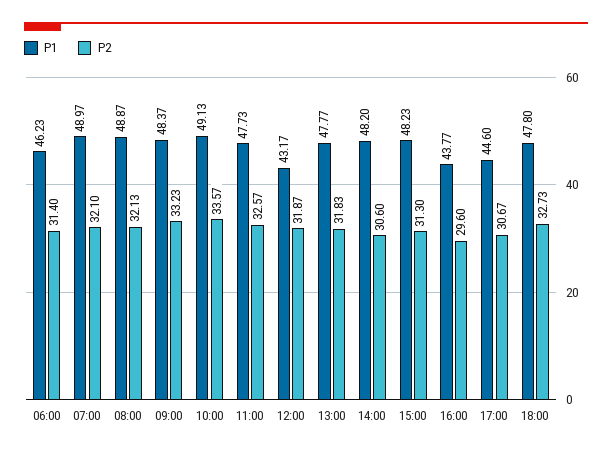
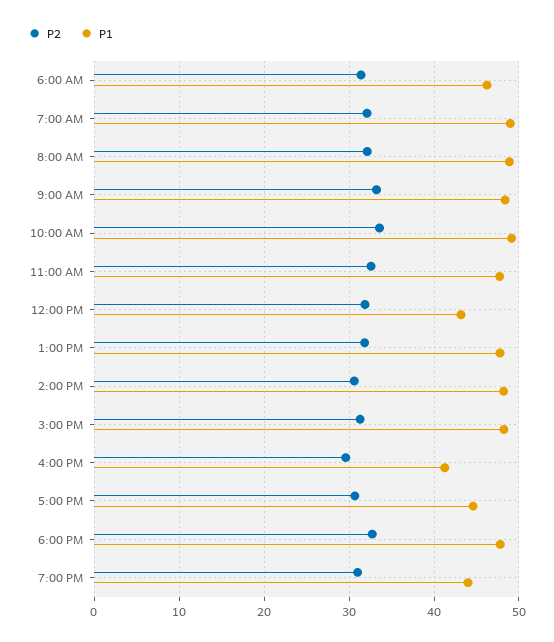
P1, 16:00: 43.77 -> 41
P2, 7:00 PM: none -> 31
P1, 7:00 PM: none -> 44

